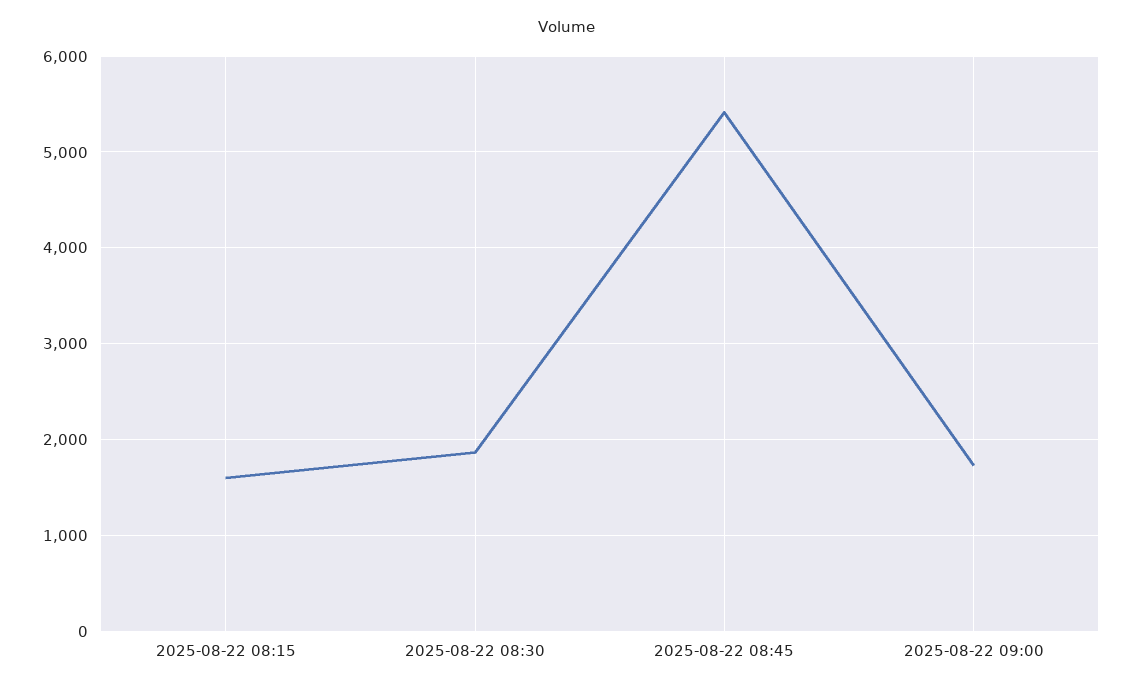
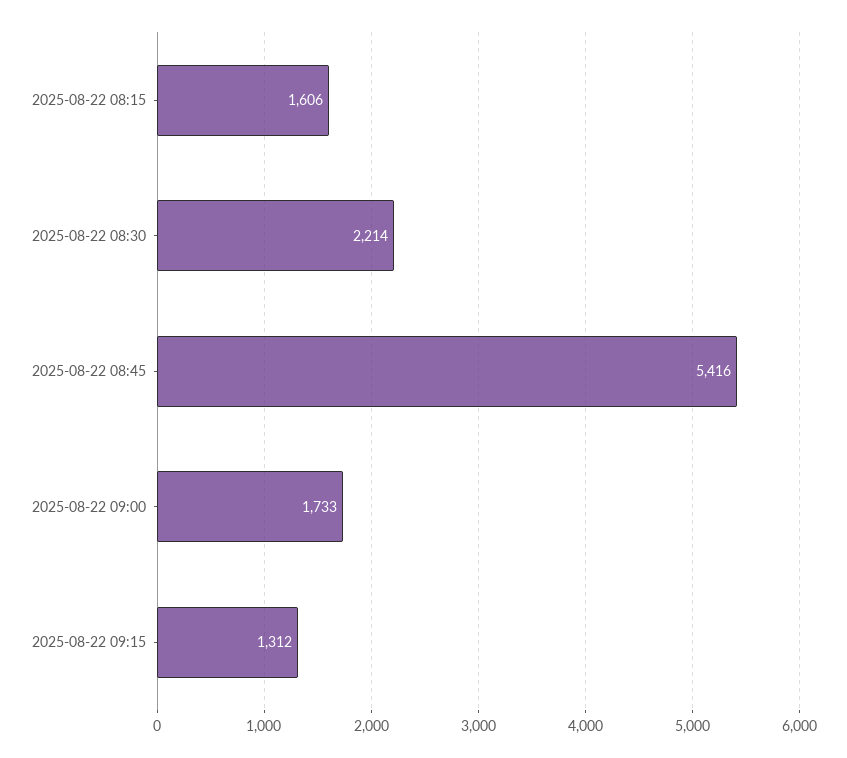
2025-08-22 08:30: 1900 -> 2214
2025-08-22 09:15: none -> 1312

